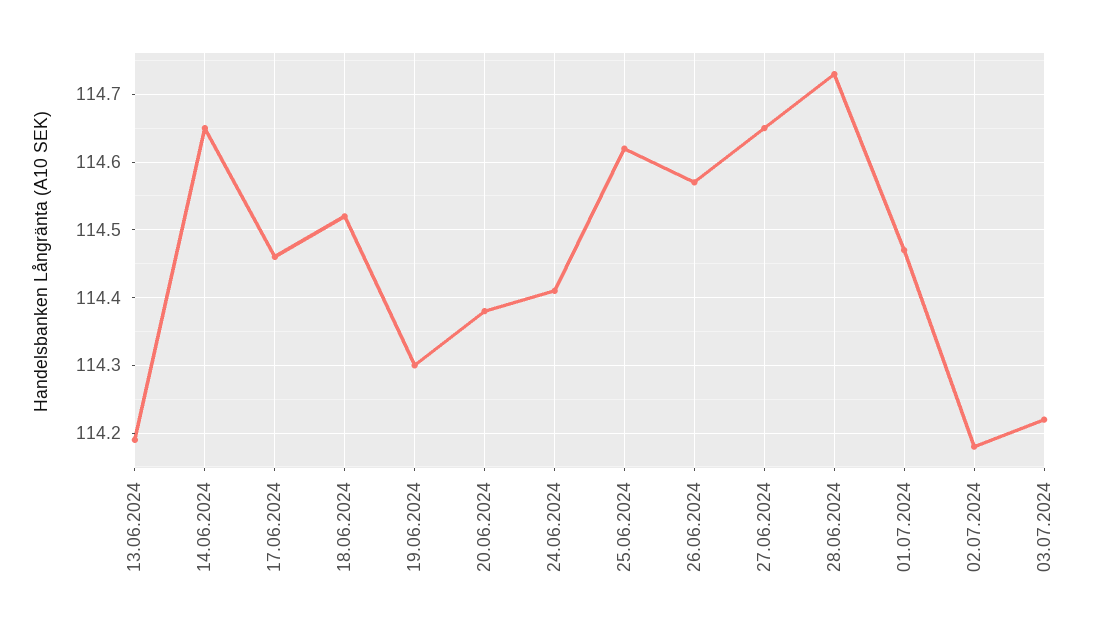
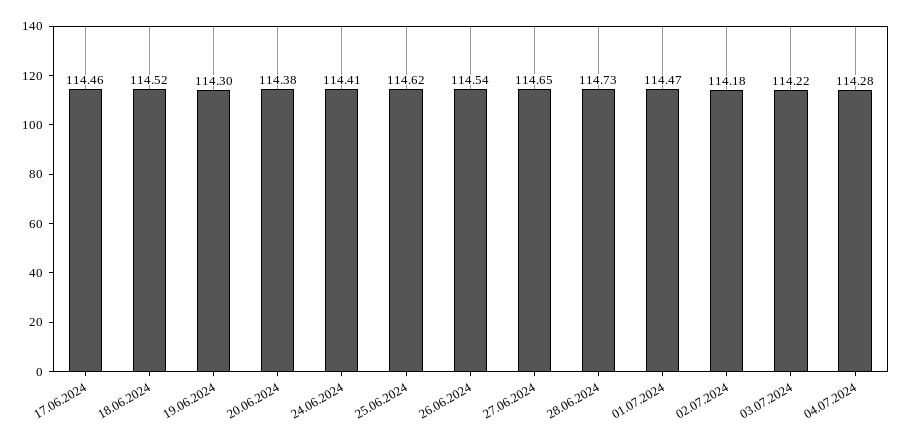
13.06.2024: 114.19 -> none
14.06.2024: 114.65 -> none
26.06.2024: 114.57 -> 114.54
04.07.2024: none -> 114.28

